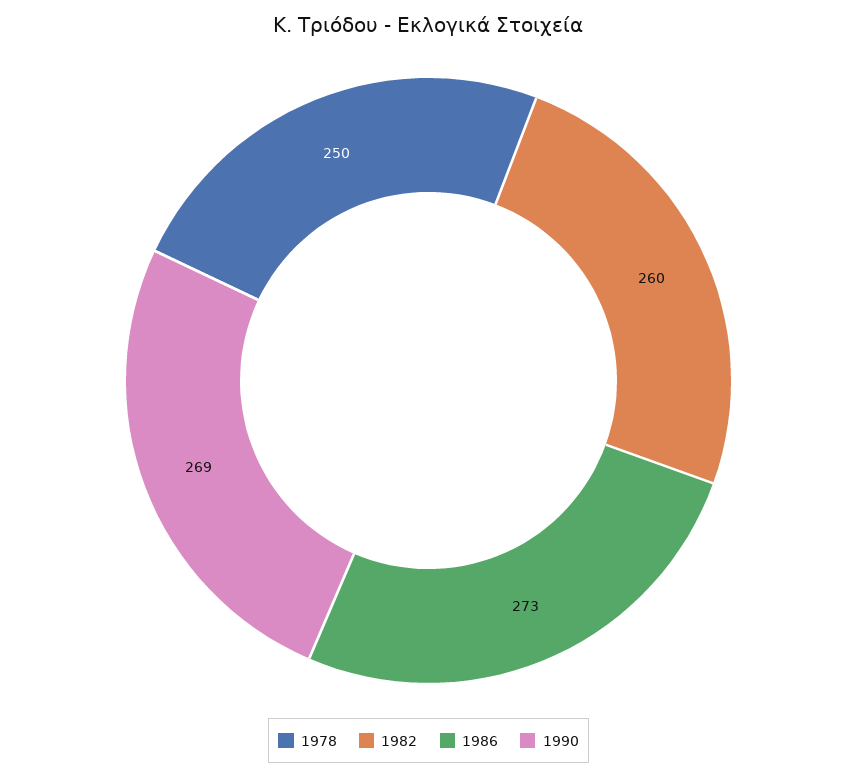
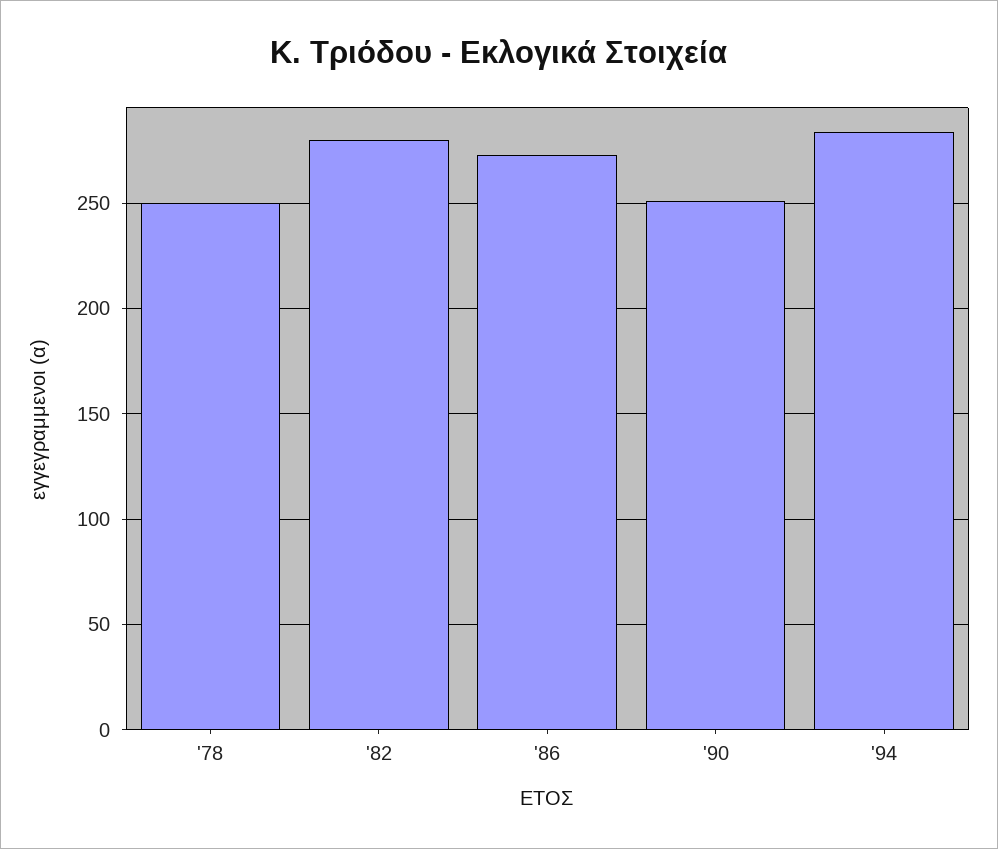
1982: 260 -> 280
1990: 269 -> 250
'94: none -> 285

